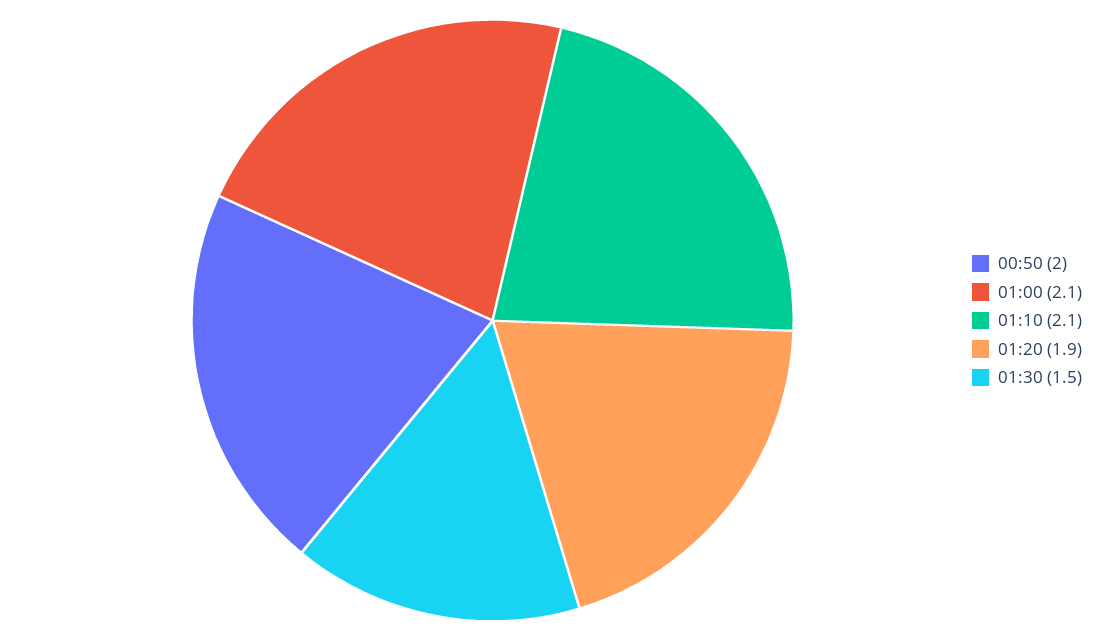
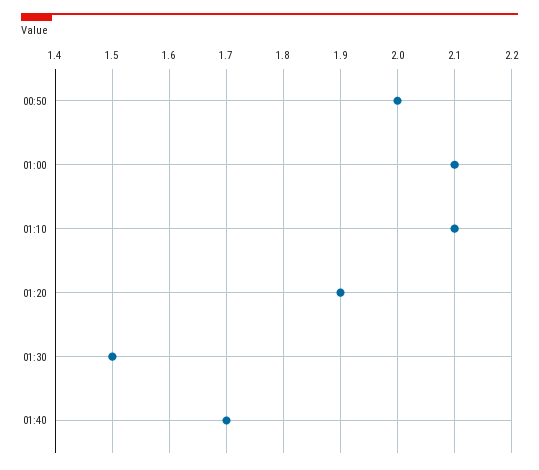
01:40: none -> 1.7

